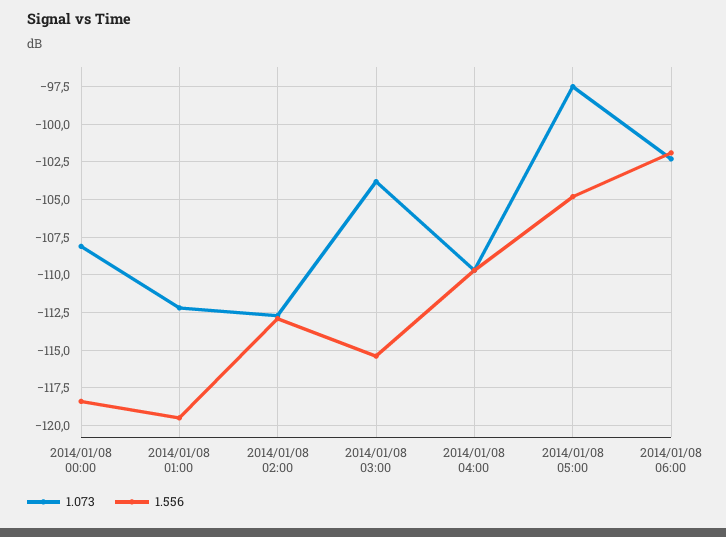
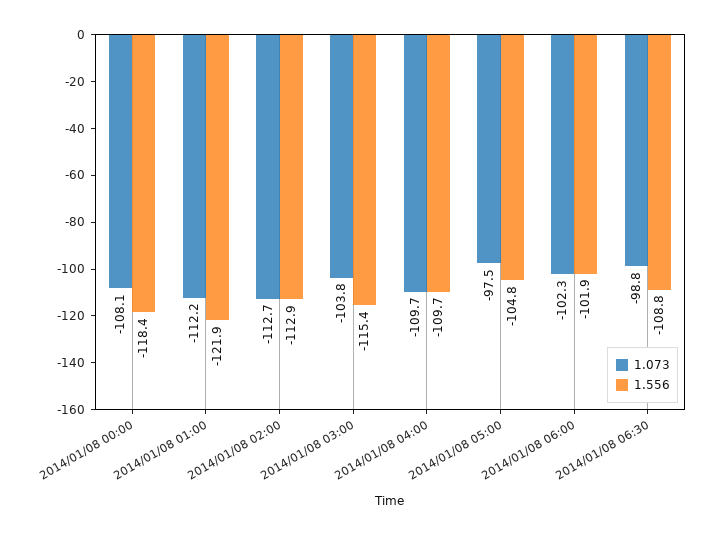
1.556, 2014/01/08 01:00: -119.5 -> -121.9
1.073, 2014/01/08 06:30: none -> -98.8
1.556, 2014/01/08 06:30: none -> -108.8

